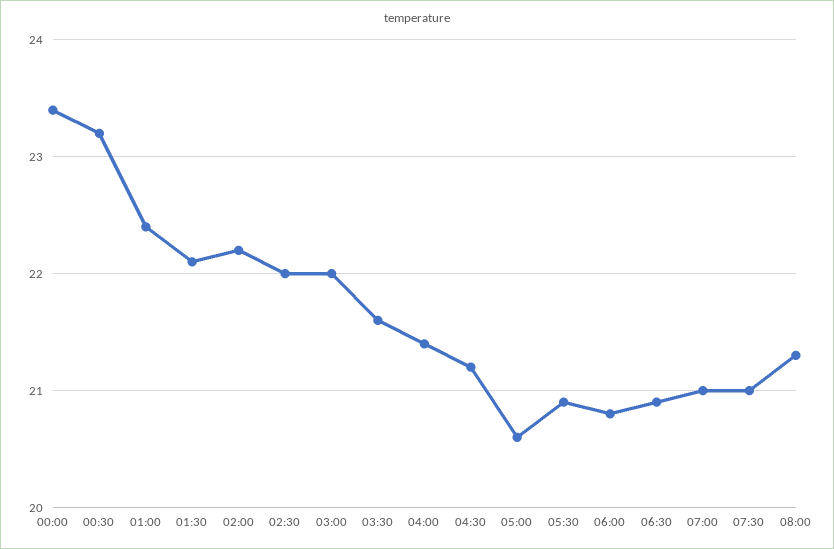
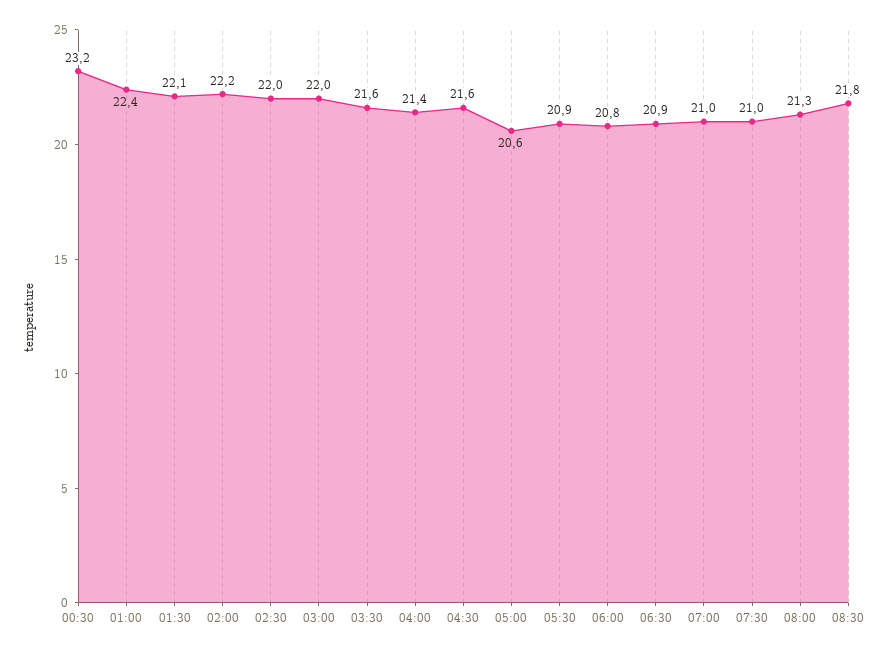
00:00: 23.4 -> none
04:30: 21.2 -> 21.6
08:30: none -> 21.8

